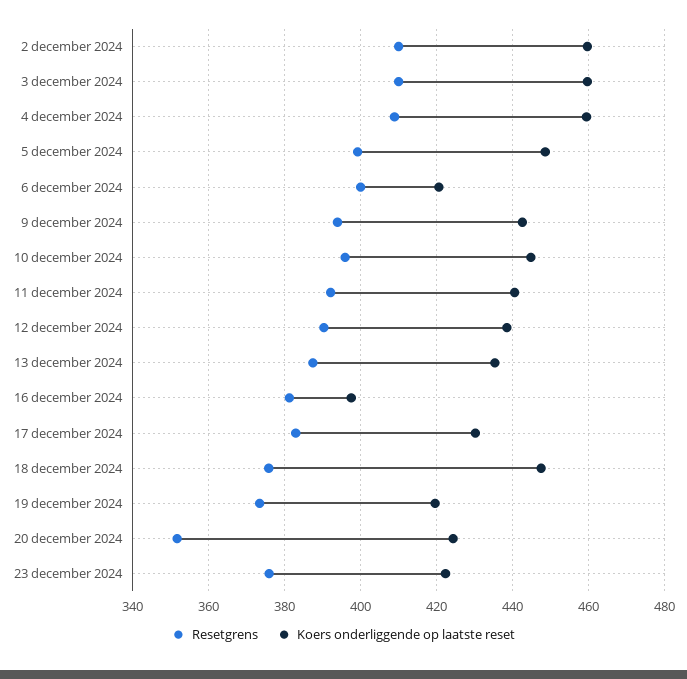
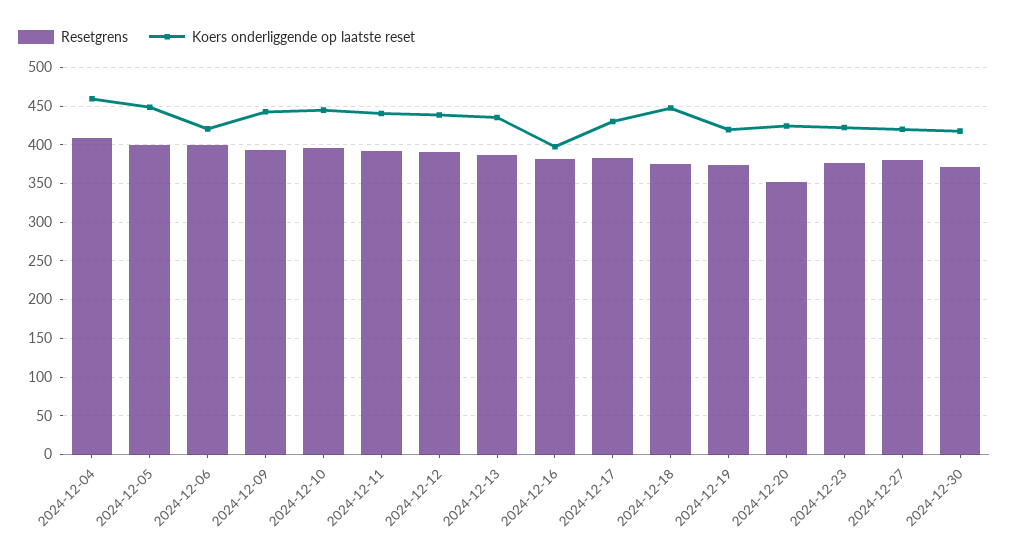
Resetgrens, 2 december 2024: 410 -> none
Koers onderliggende op laatste reset, 2 december 2024: 460 -> none
Resetgrens, 3 december 2024: 410 -> none
Koers onderliggende op laatste reset, 3 december 2024: 460 -> none
Resetgrens, 2024-12-27: none -> 380
Koers onderliggende op laatste reset, 2024-12-27: none -> 420
Resetgrens, 2024-12-30: none -> 370
Koers onderliggende op laatste reset, 2024-12-30: none -> 420

